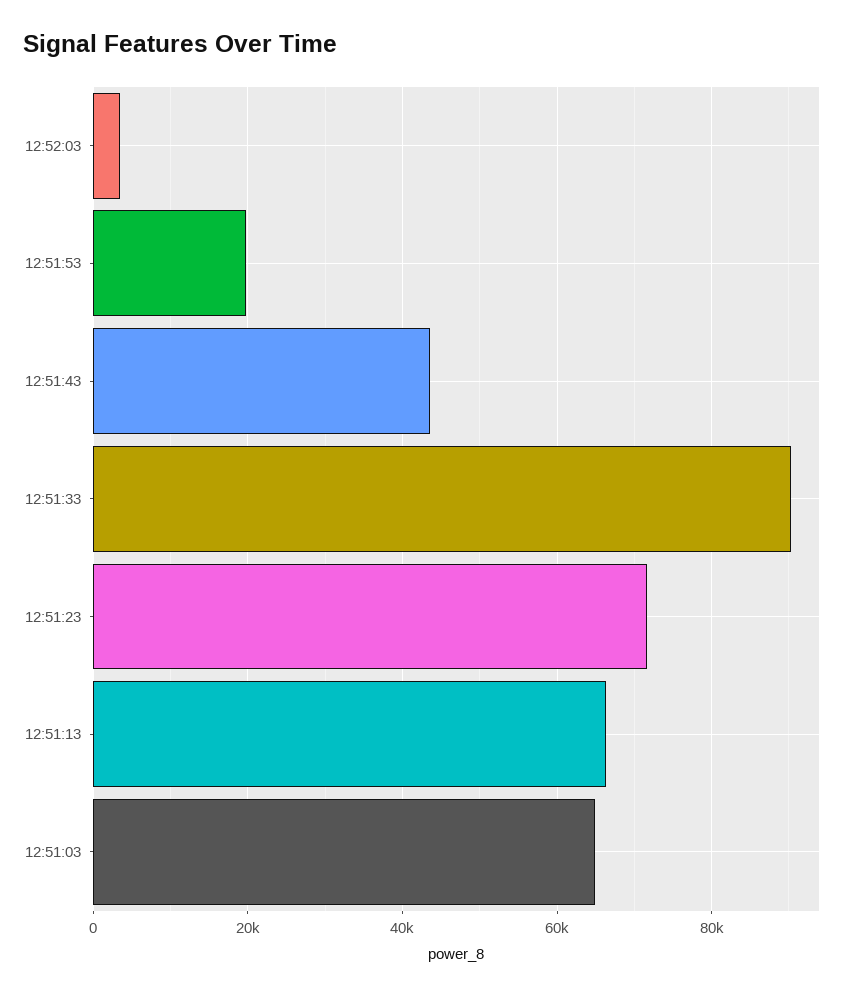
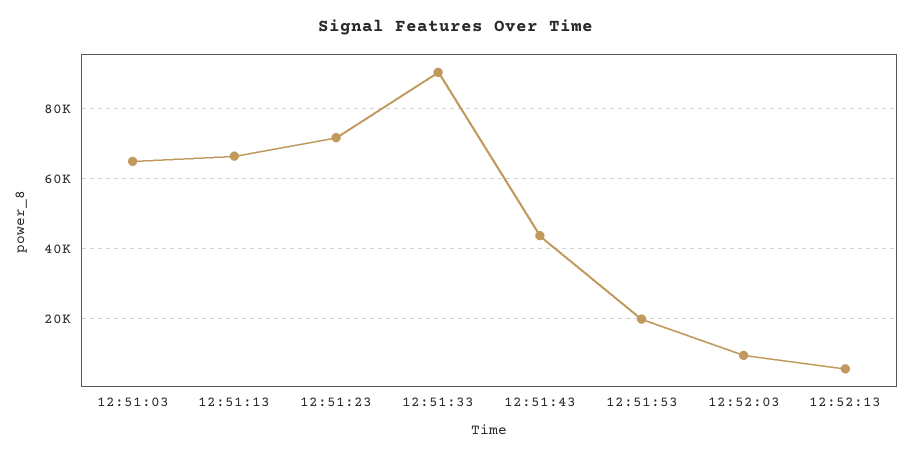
12:52:03: 4000 -> 10000
12:52:13: none -> 6000

